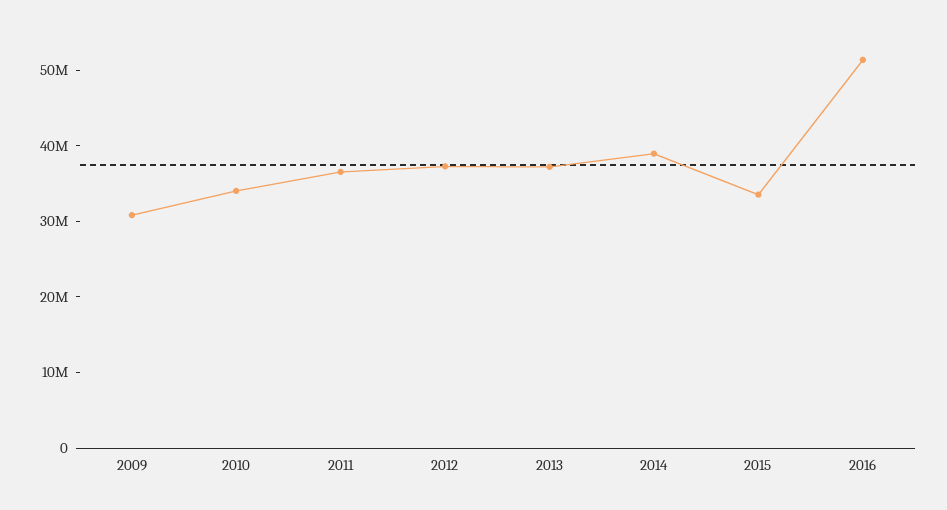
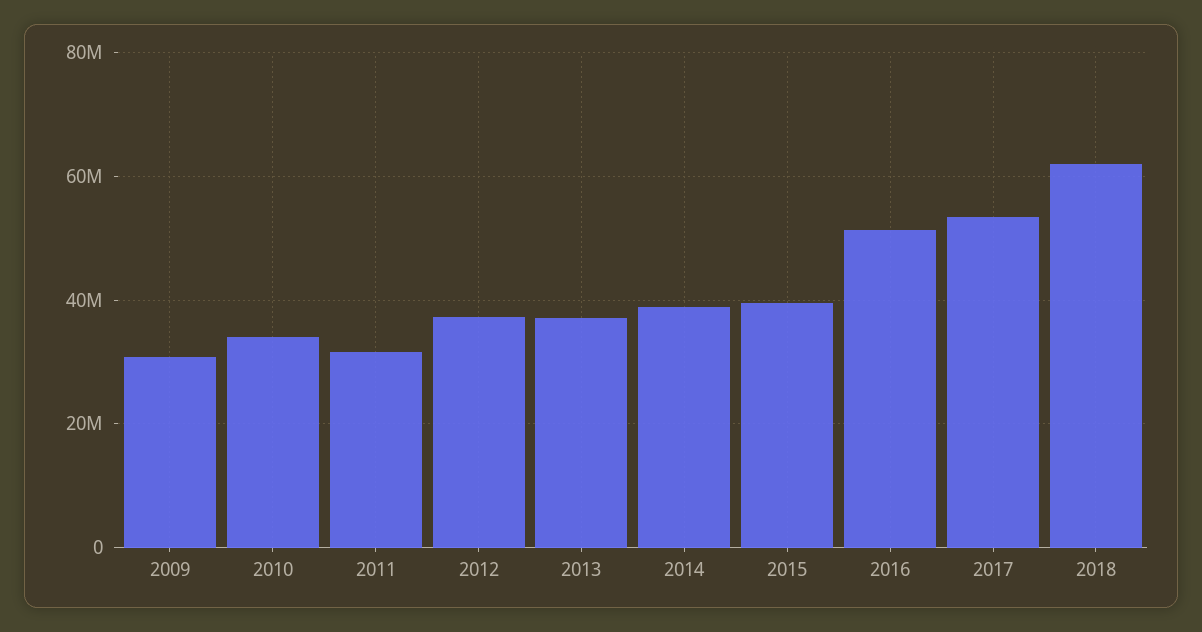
2011: 36000000 -> 32000000
2015: 34000000 -> 40000000
2017: none -> 54000000
2018: none -> 62000000

